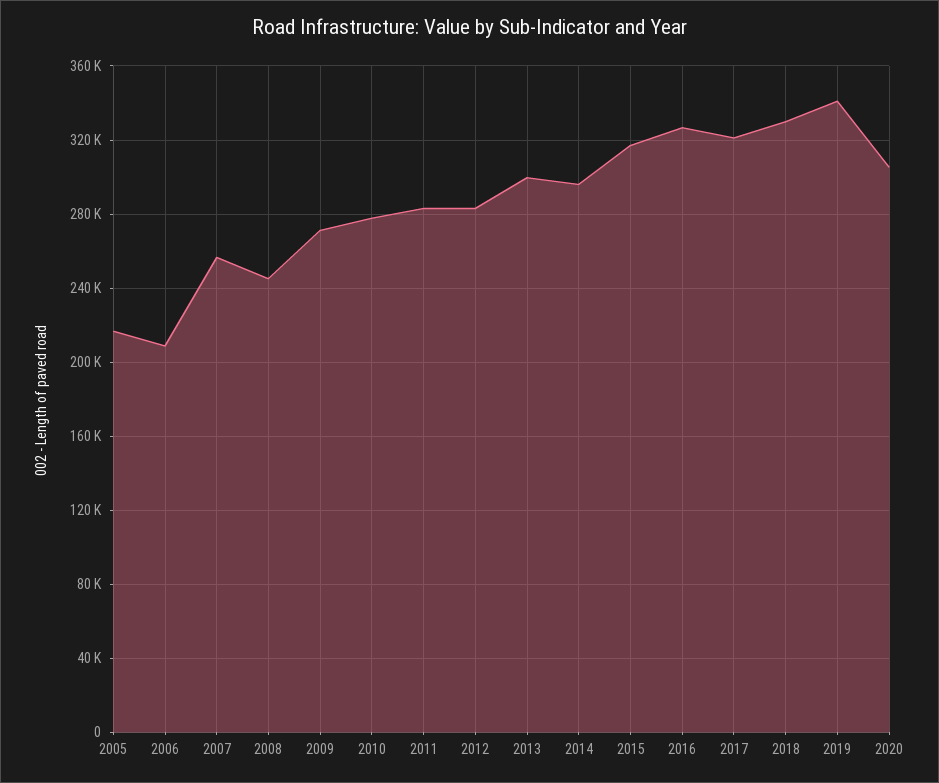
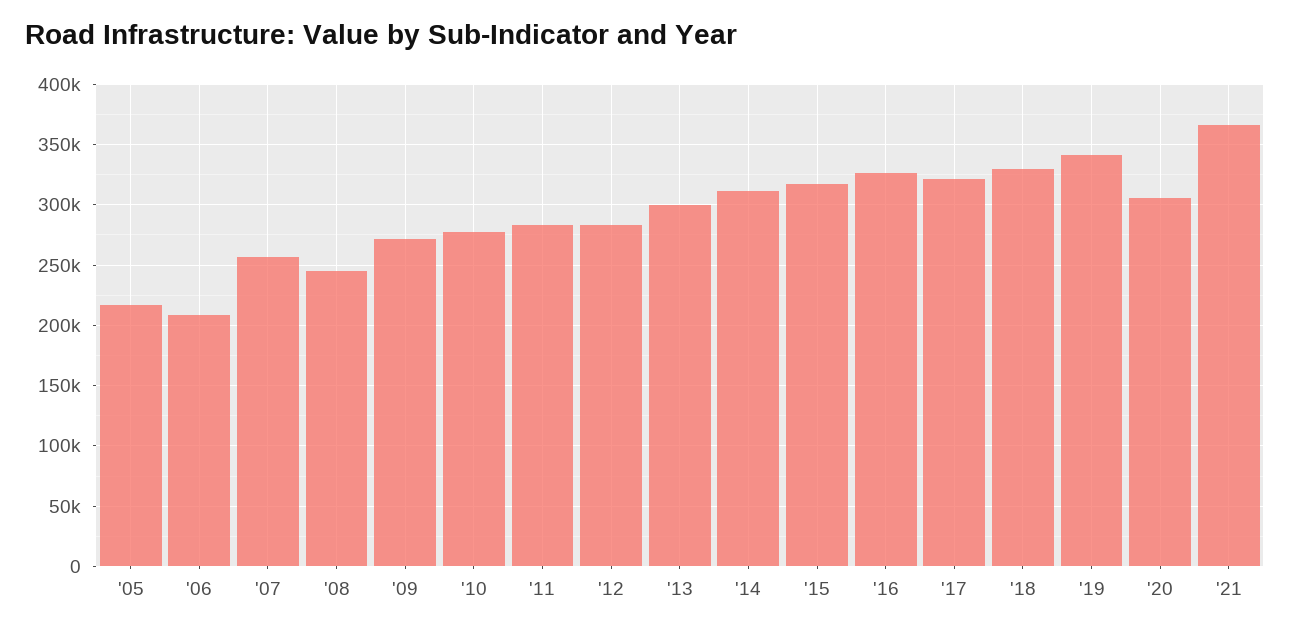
2014: 295000 -> 310000
'21: none -> 365000

